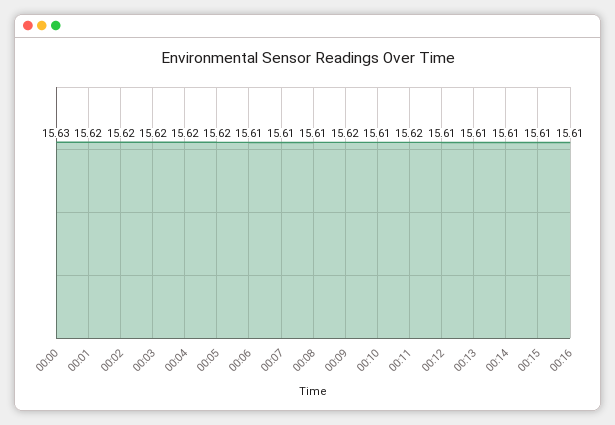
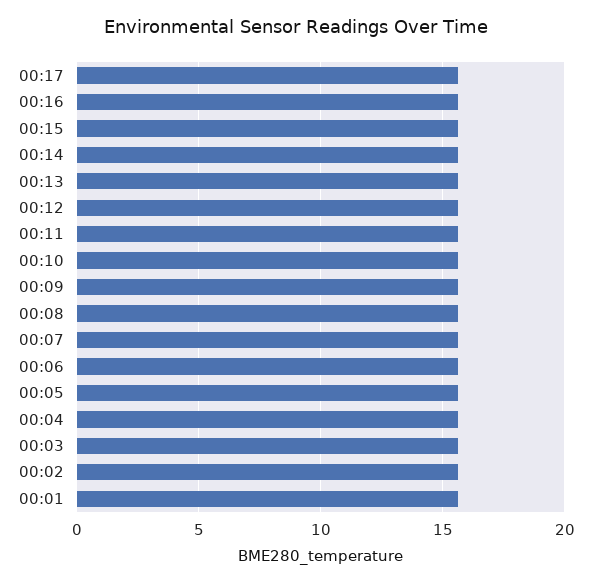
00:00: 15.63 -> none
00:17: none -> 15.5

